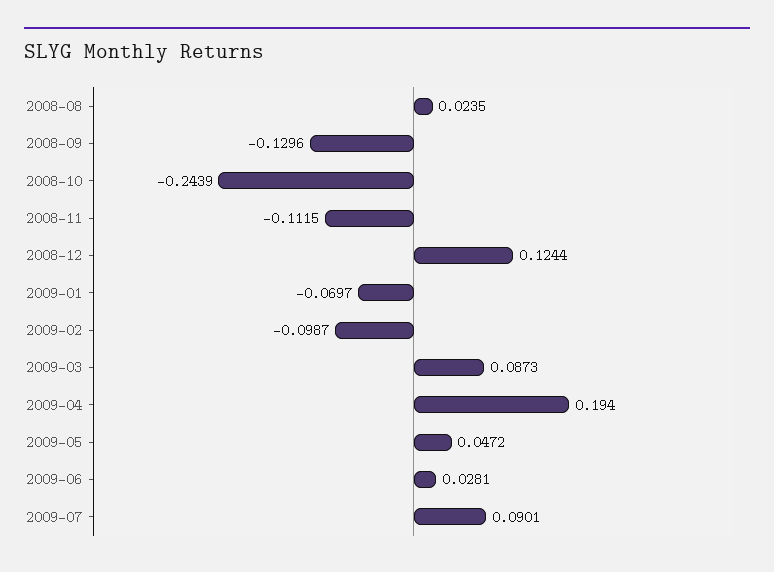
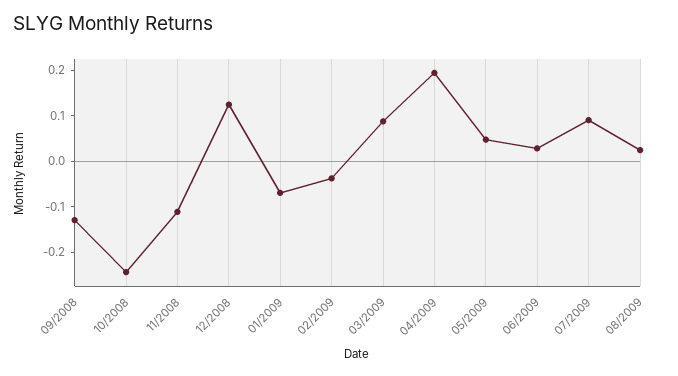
2008-08: 0.0235 -> none
2009-02: -0.0987 -> -0.04
08/2009: none -> 0.02

